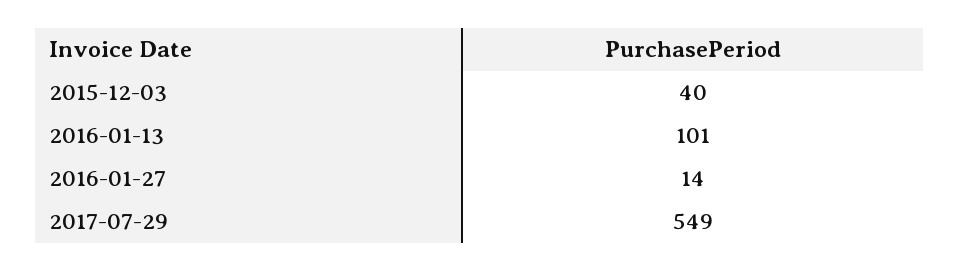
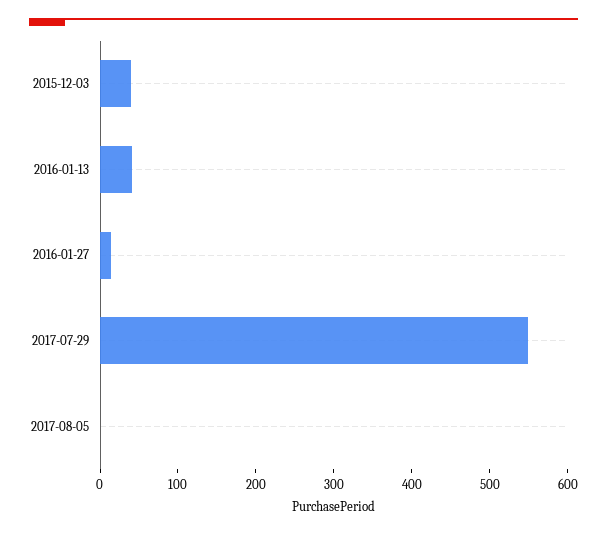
2016-01-13: 101 -> 40
2017-08-05: none -> 0

